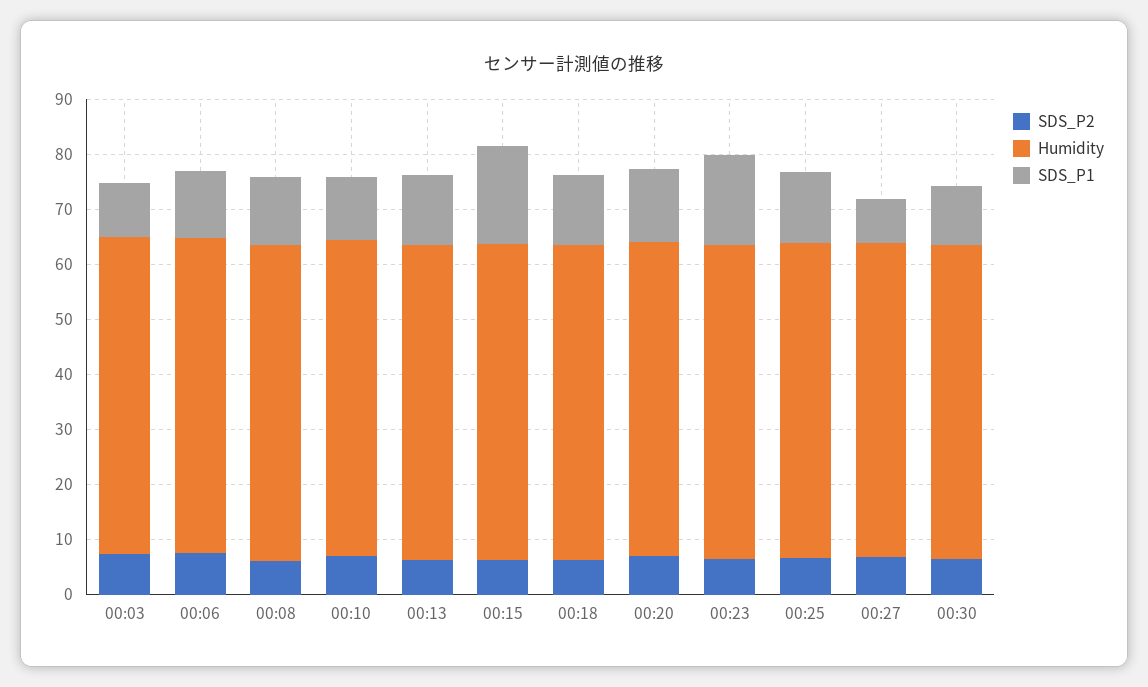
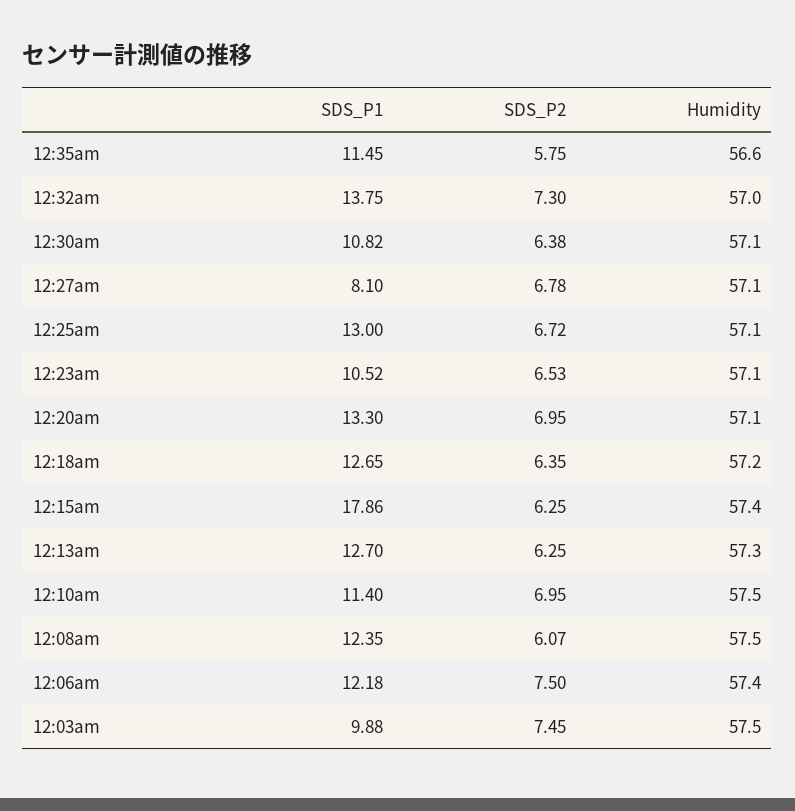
SDS_P1, 00:23: 16 -> 10.52
SDS_P1, 12:35am: none -> 11.45
SDS_P2, 12:35am: none -> 5.75
Humidity, 12:35am: none -> 56.6
SDS_P1, 12:32am: none -> 13.75
SDS_P2, 12:32am: none -> 7.3
Humidity, 12:32am: none -> 57

